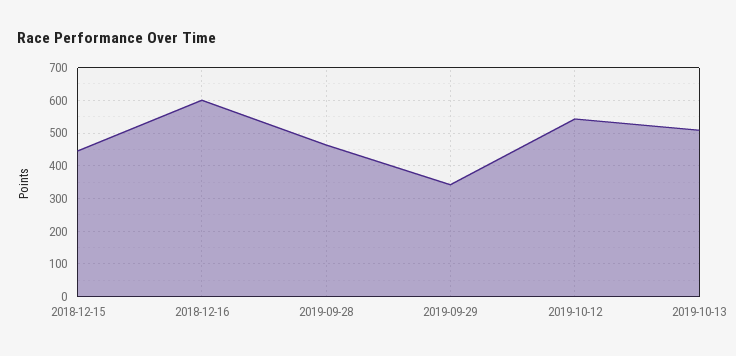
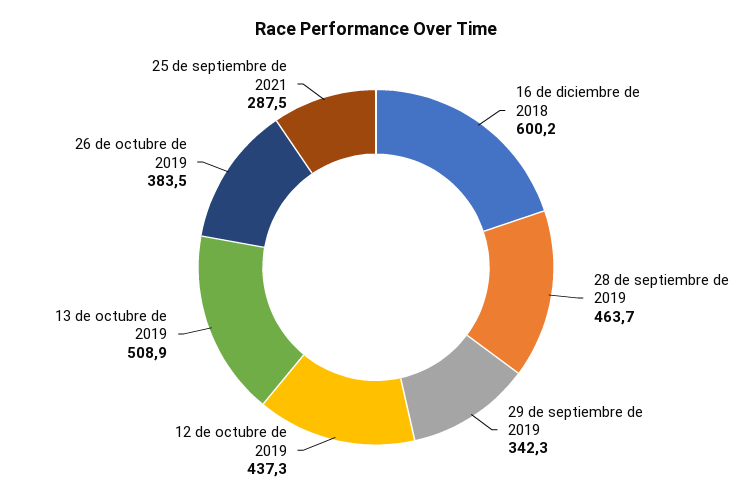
2018-12-15: 440 -> none
2019-10-12: 540 -> 437.3
26 de octubre de 2019: none -> 383.5
25 de septiembre de 2021: none -> 287.5

